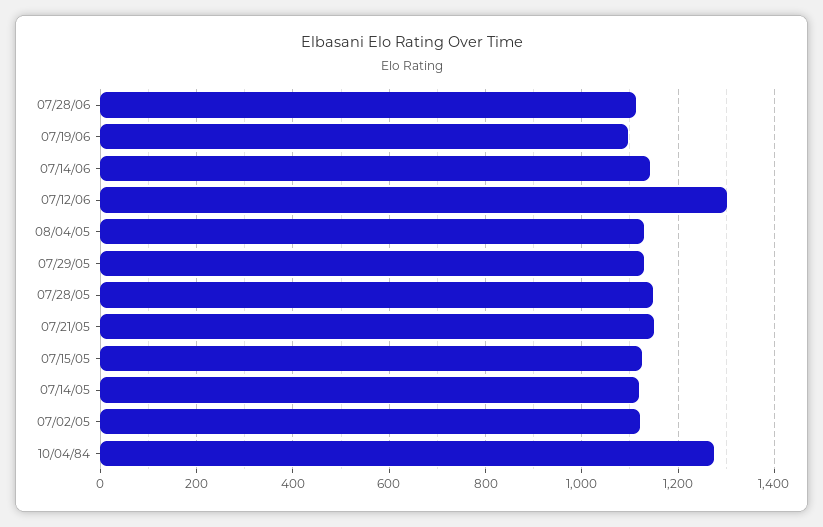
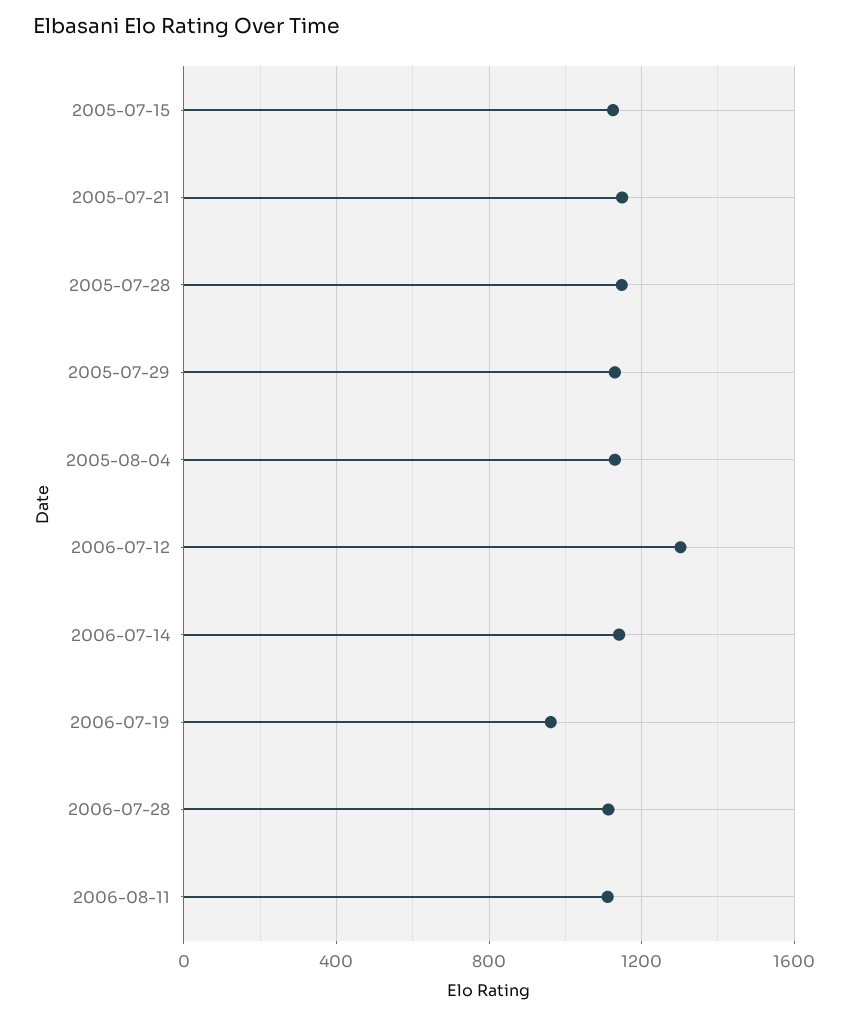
07/19/06: 1100 -> 950
07/14/05: 1120 -> none
07/02/05: 1120 -> none
10/04/84: 1280 -> none
2006-08-11: none -> 1100

